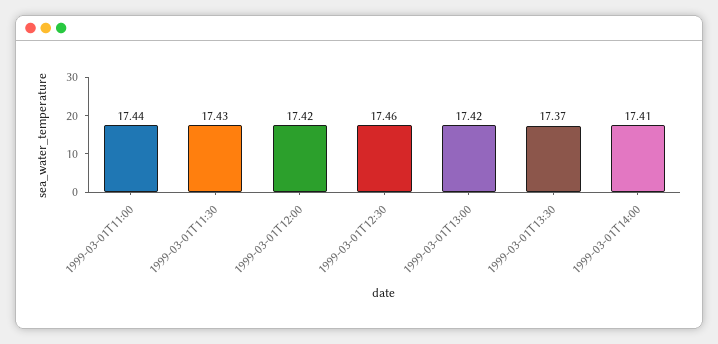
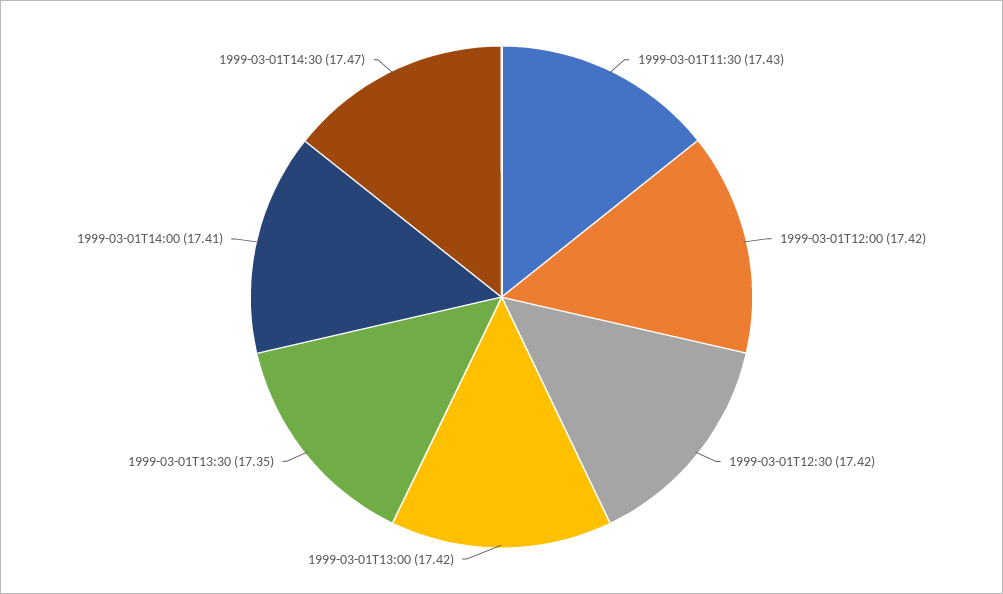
1999-03-01T11:00: 17.44 -> none
1999-03-01T12:30: 17.46 -> 17.42
1999-03-01T13:30: 17.37 -> 17.35
1999-03-01T14:30: none -> 17.47

